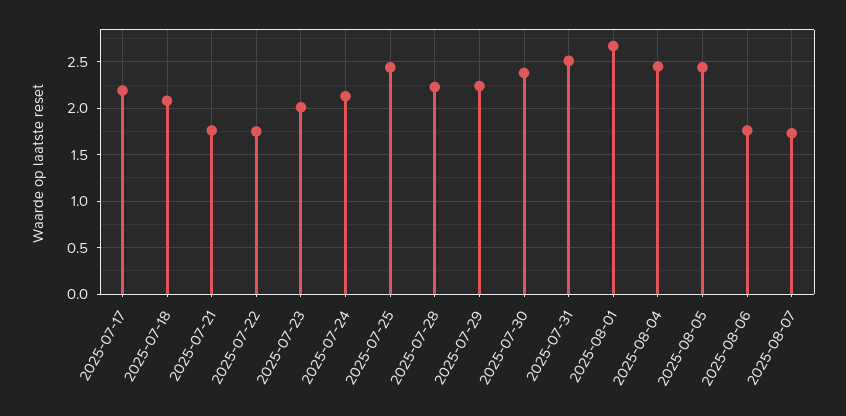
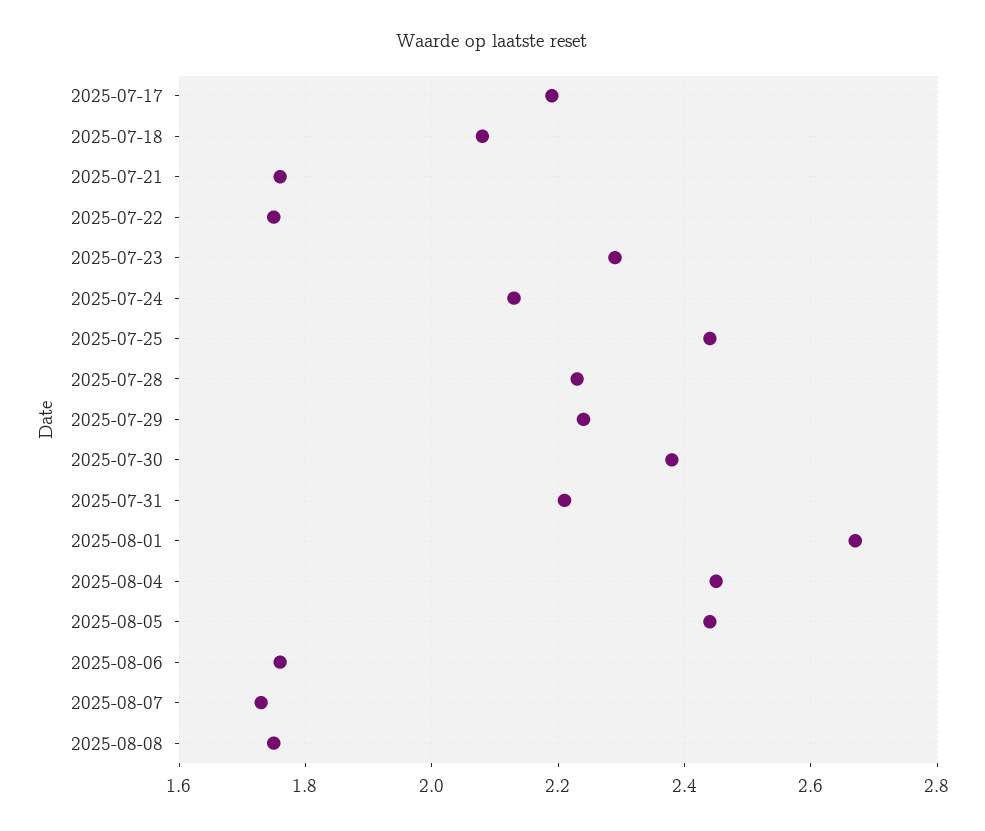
2025-07-23: 2 -> 2.3
2025-07-31: 2.5 -> 2.2
2025-08-08: none -> 1.75

